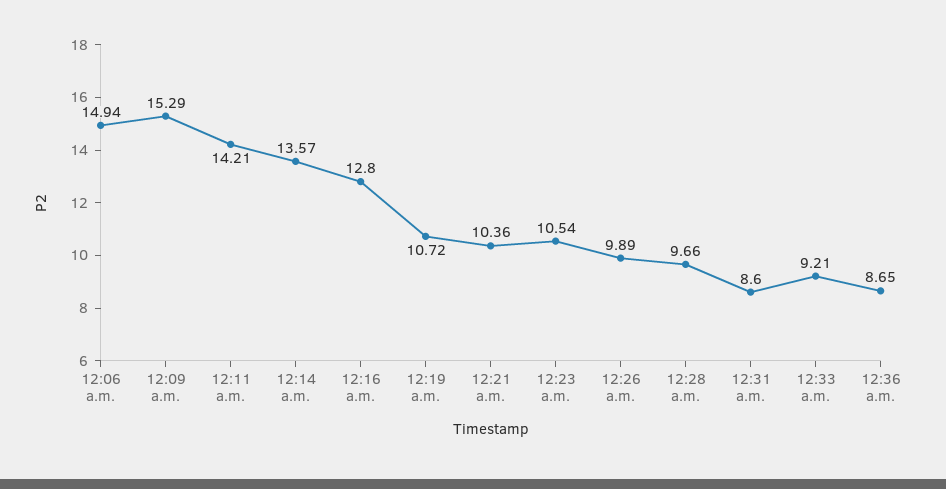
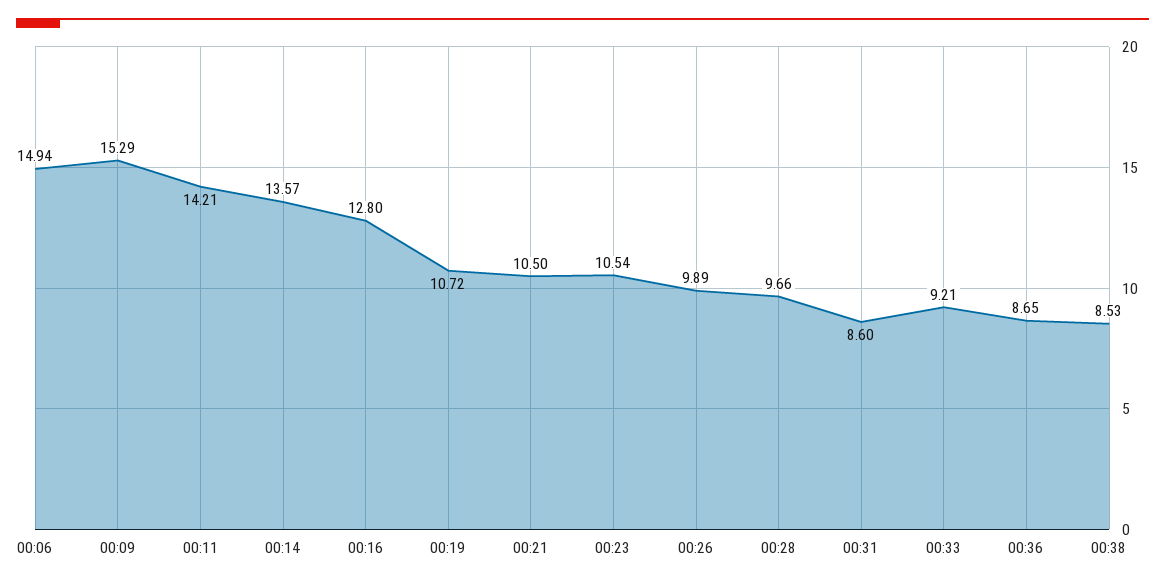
12:21 a.m.: 10.36 -> 10.5
00:38: none -> 8.53

